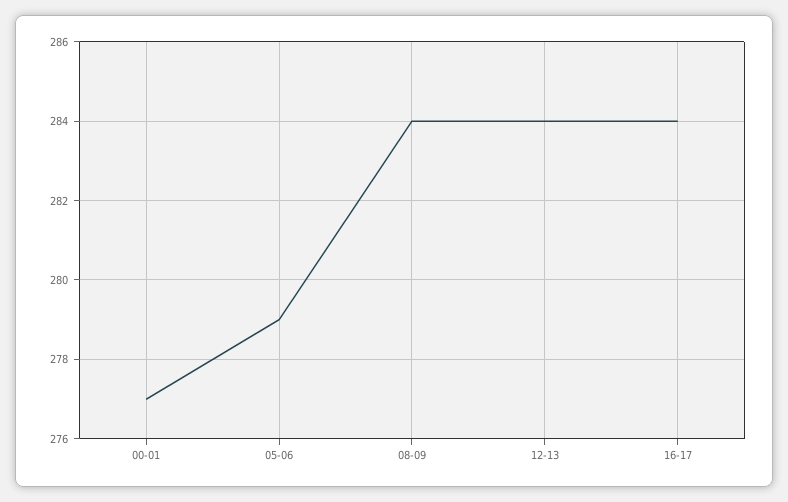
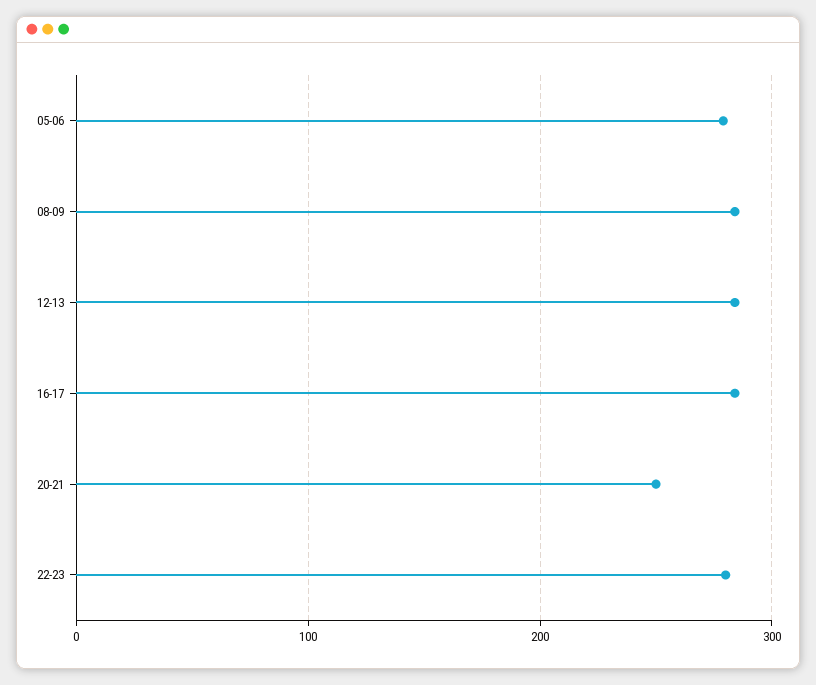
00-01: 277 -> none
20-21: none -> 250
22-23: none -> 280

